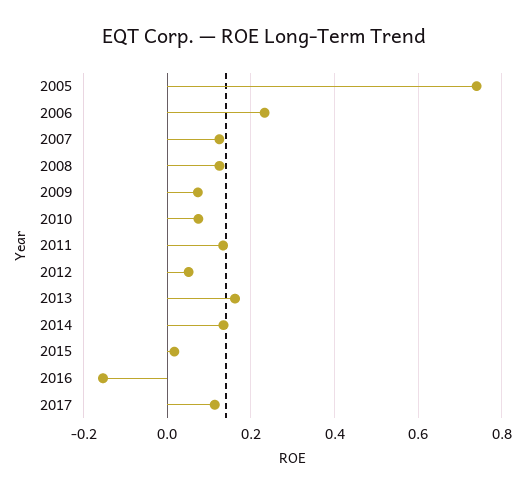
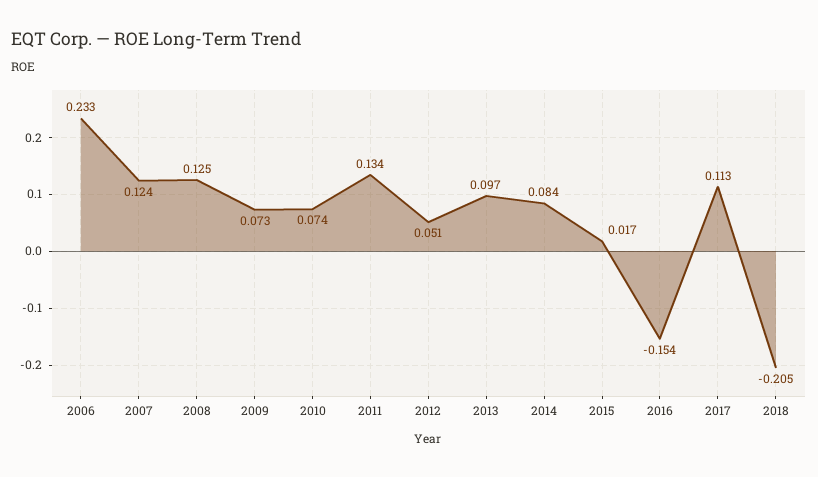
2005: 0.74 -> none
2013: 0.16 -> 0.097
2014: 0.14 -> 0.084
2018: none -> -0.205

